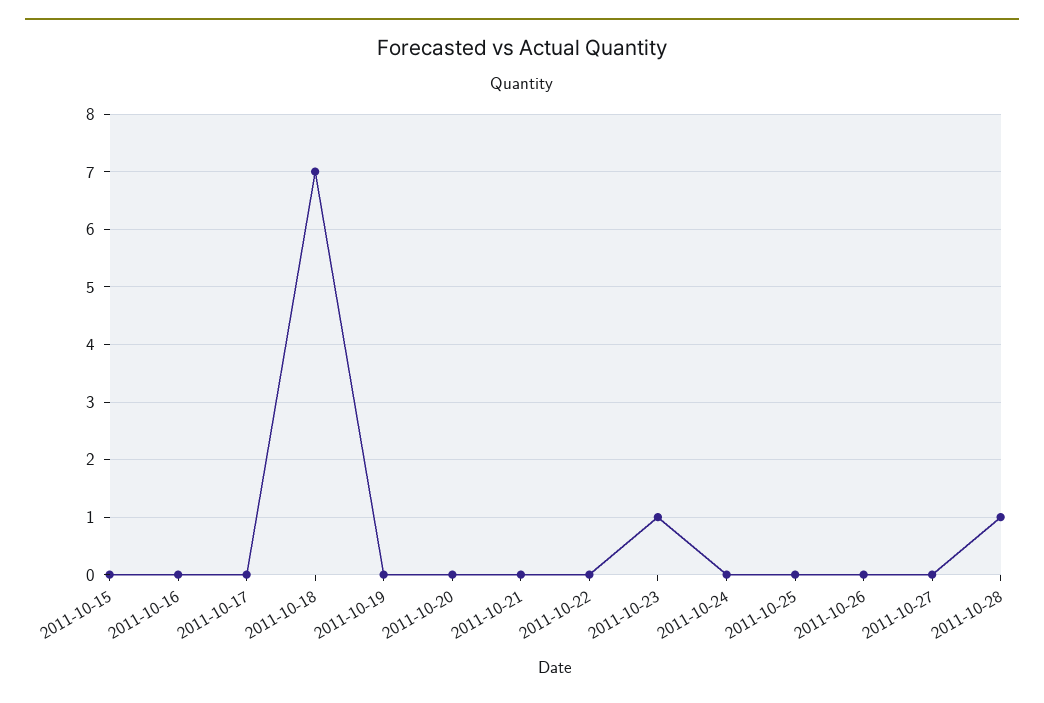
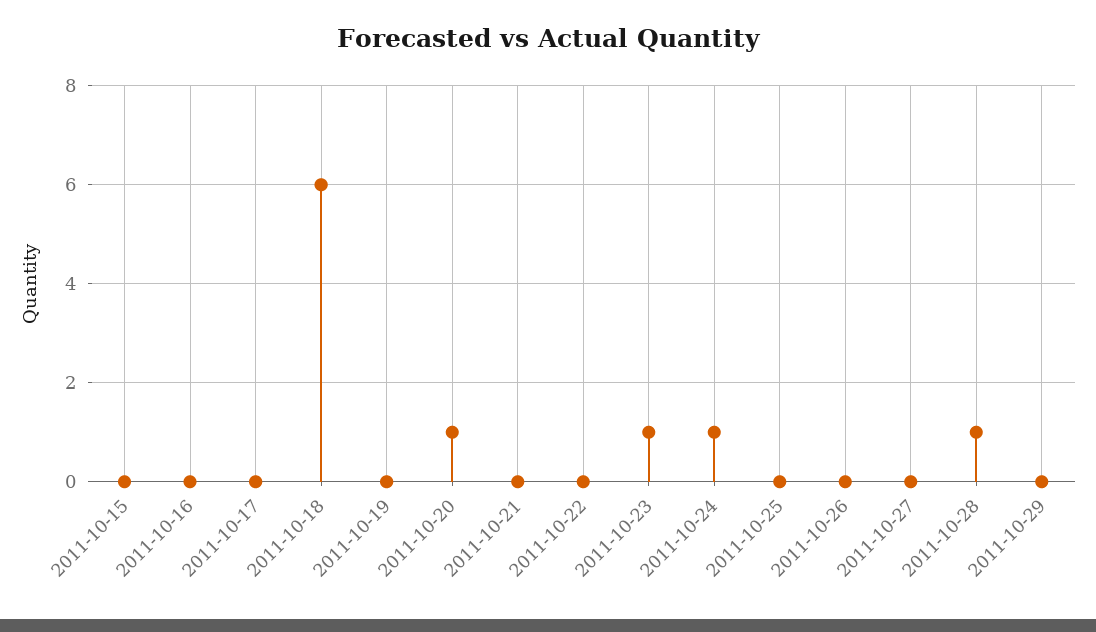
2011-10-18: 7 -> 6
2011-10-20: 0 -> 1
2011-10-24: 0 -> 1
2011-10-29: none -> 0

